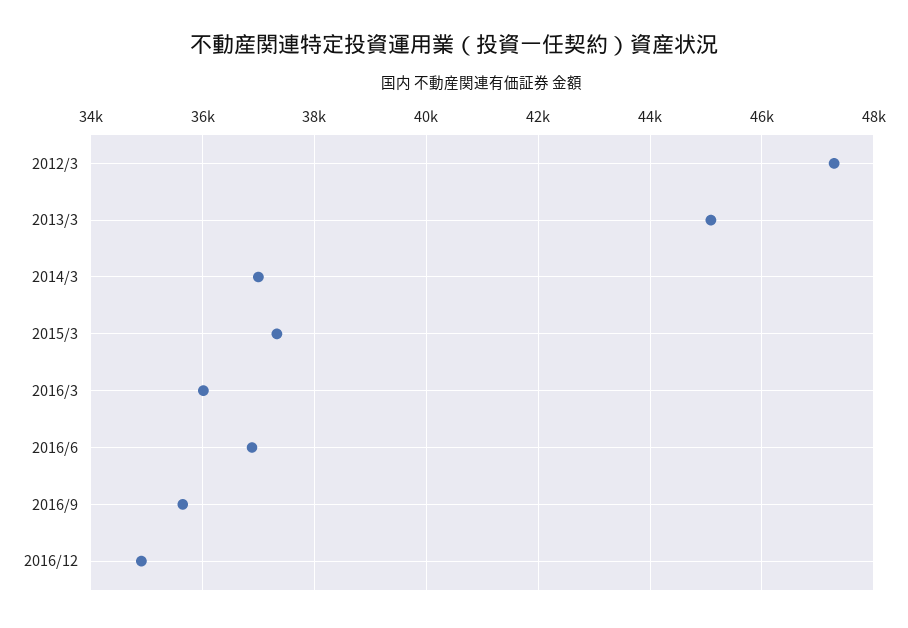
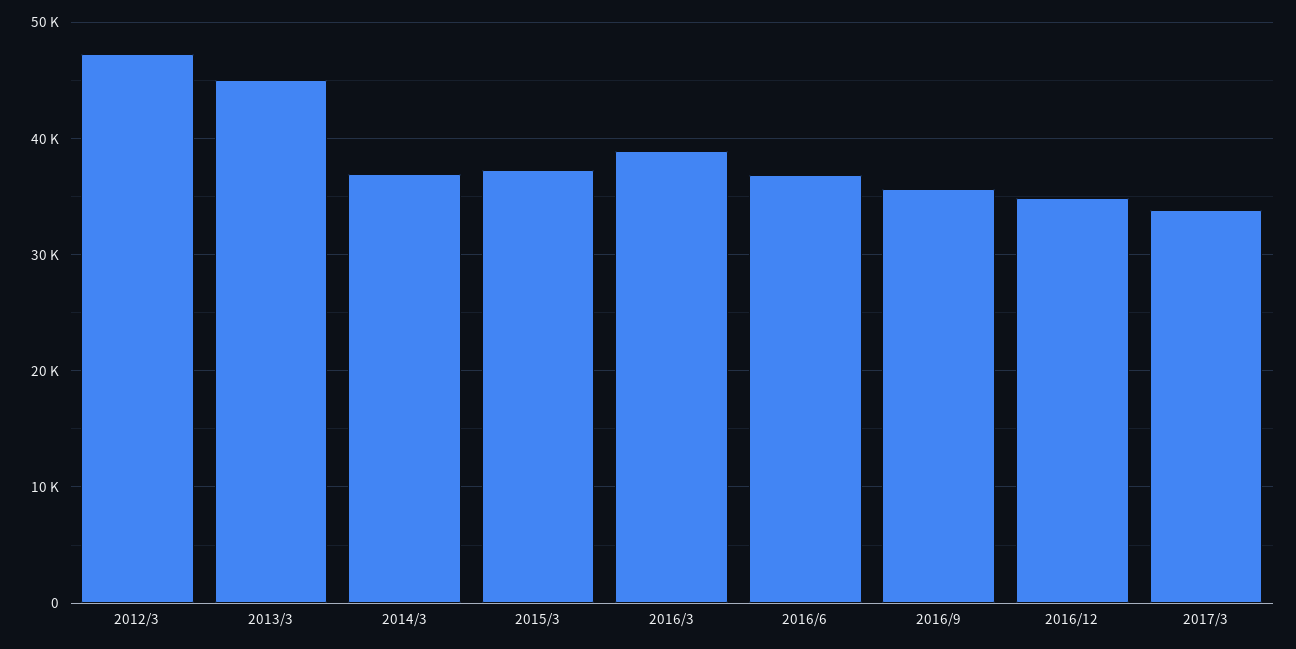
2016/3: 36000 -> 39000
2017/3: none -> 34000

